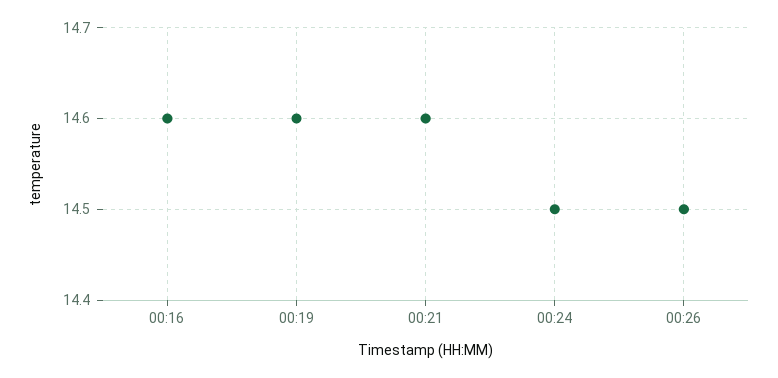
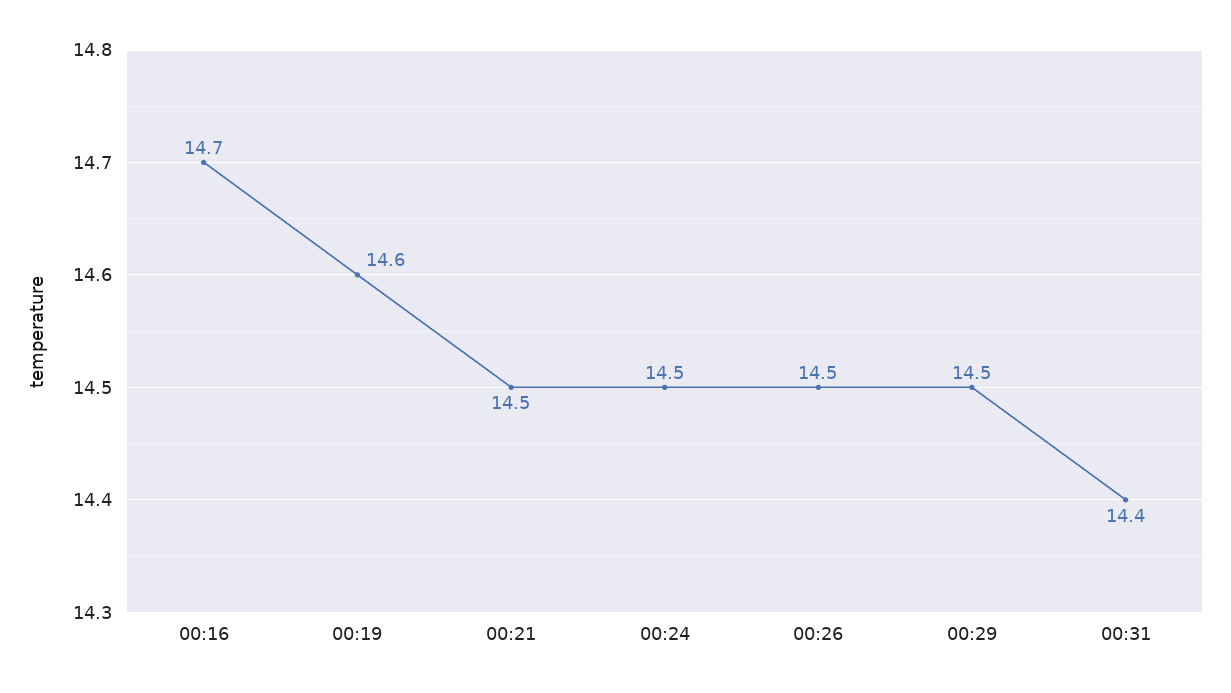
00:16: 14.6 -> 14.7
00:21: 14.6 -> 14.5
00:29: none -> 14.5
00:31: none -> 14.4

